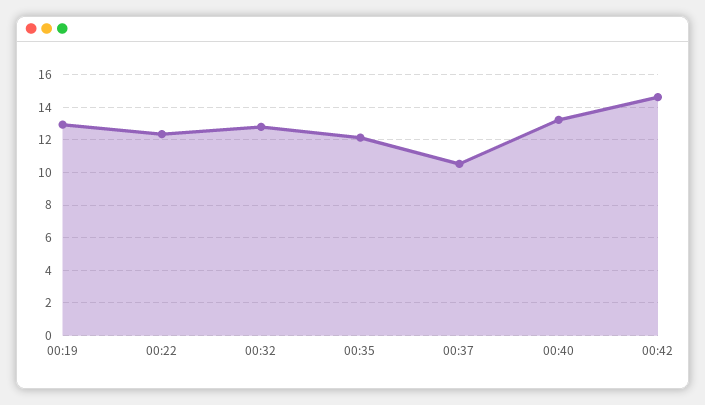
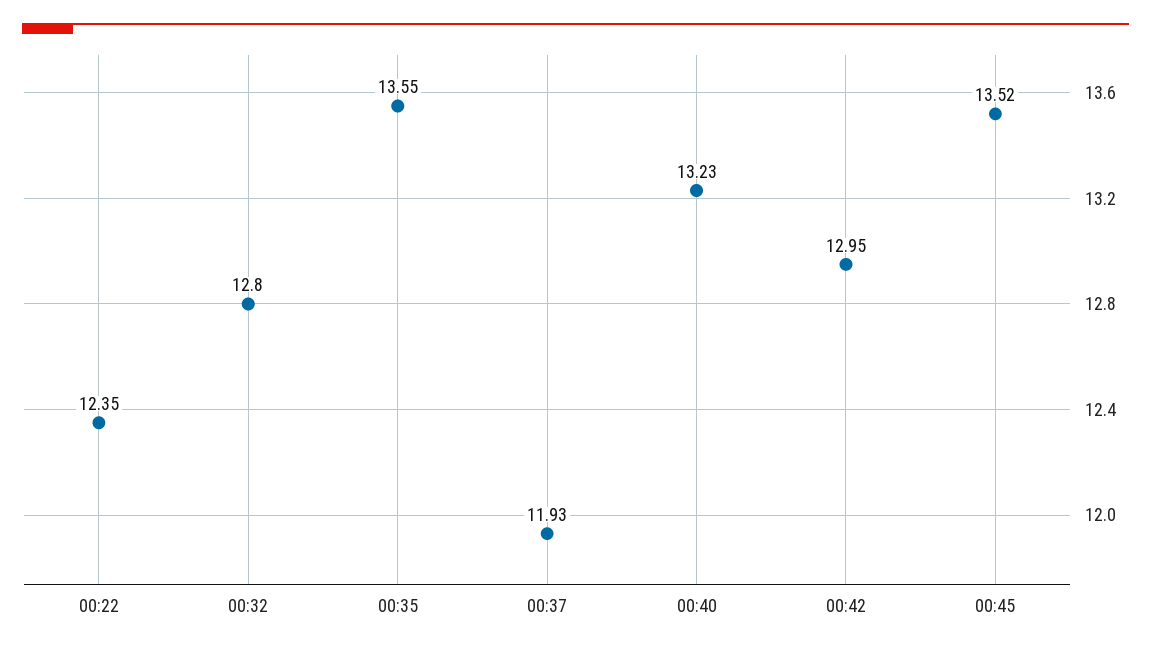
00:19: 13 -> none
00:35: 12 -> 13.55
00:37: 10.5 -> 11.93
00:42: 14.5 -> 12.95
00:45: none -> 13.52

